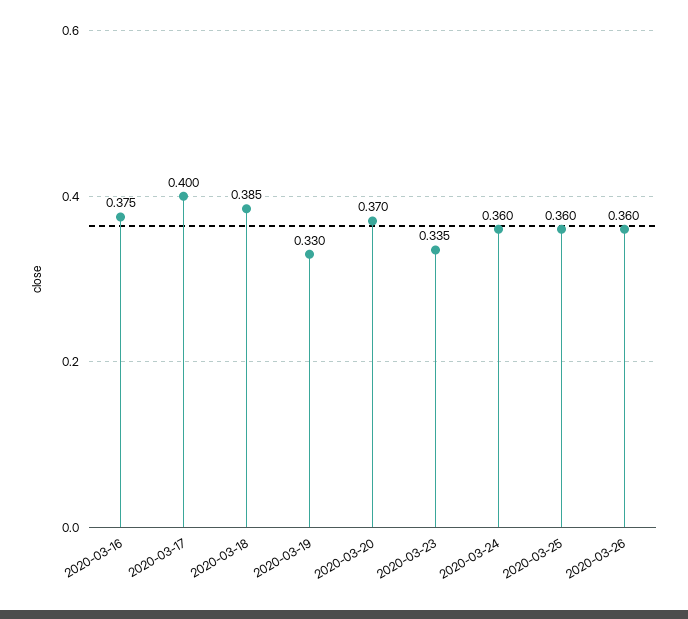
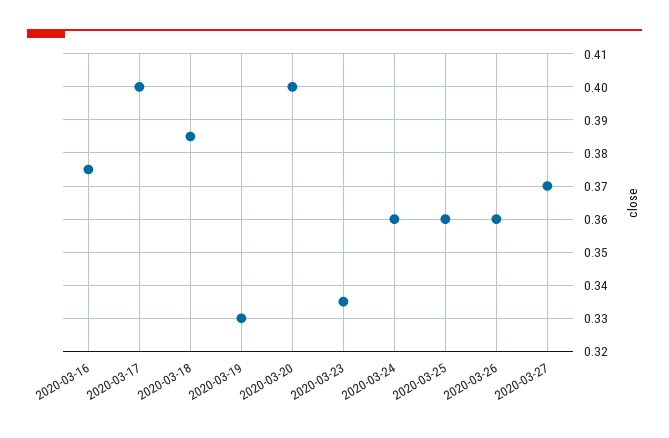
2020-03-20: 0.37 -> 0.4
2020-03-27: none -> 0.37

